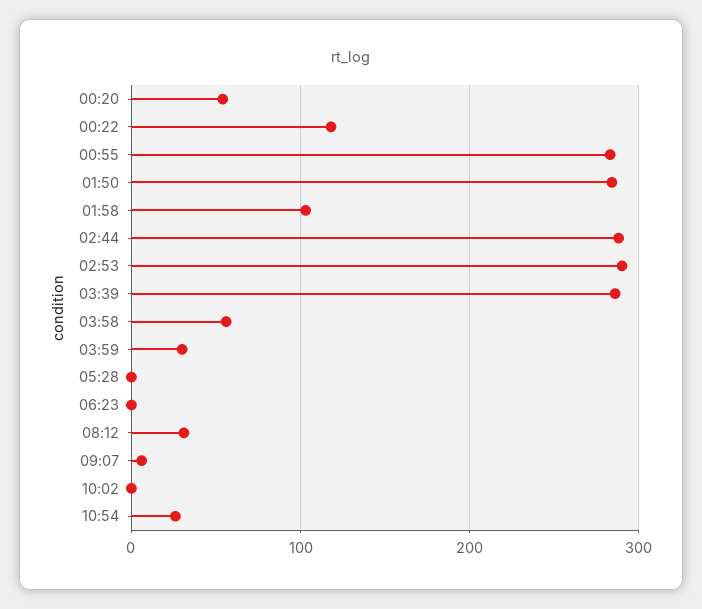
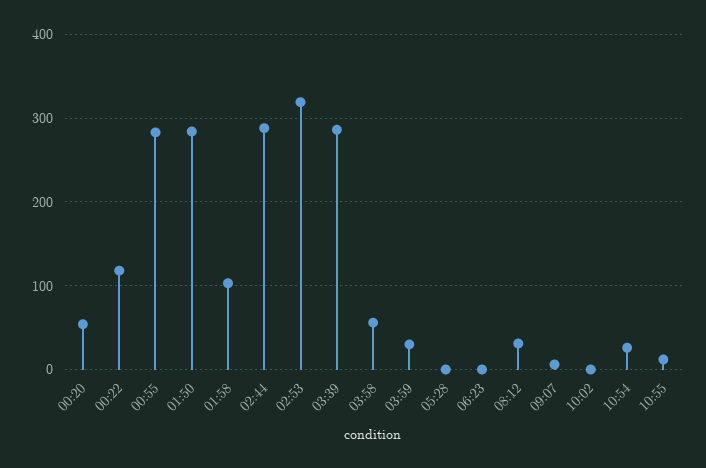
02:53: 290 -> 320
10:55: none -> 10

